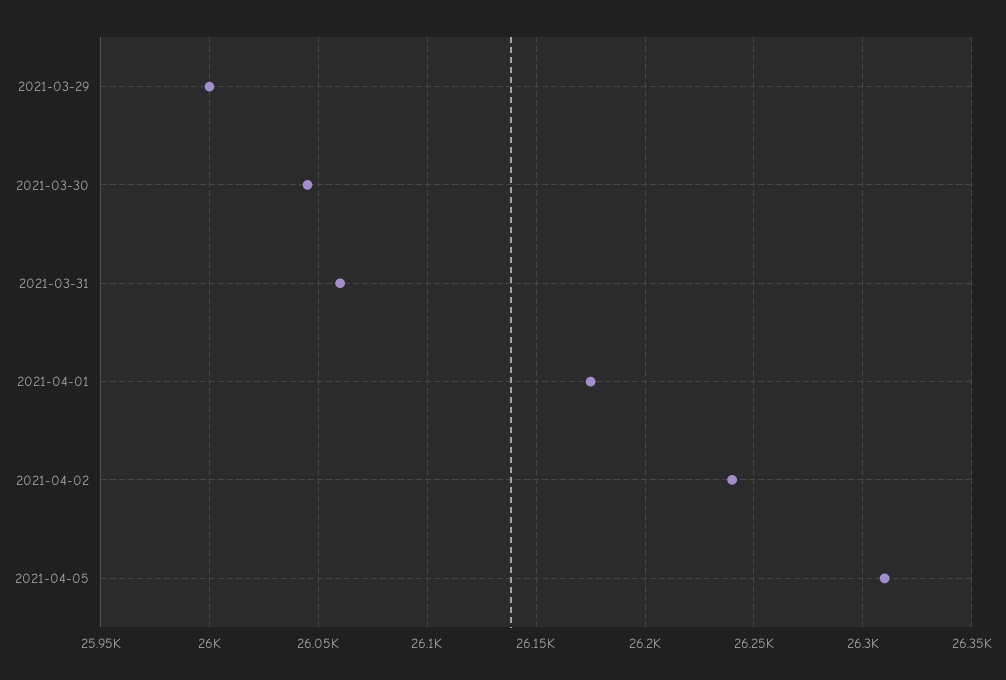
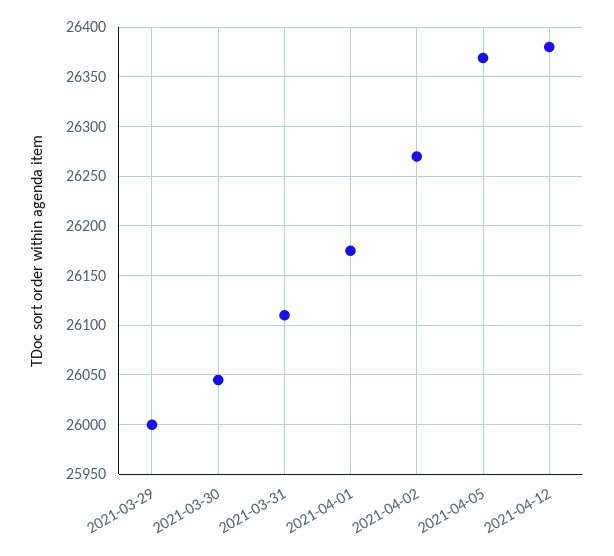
2021-03-31: 26060 -> 26110
2021-04-02: 26240 -> 26270
2021-04-05: 26310 -> 26370
2021-04-12: none -> 26380

